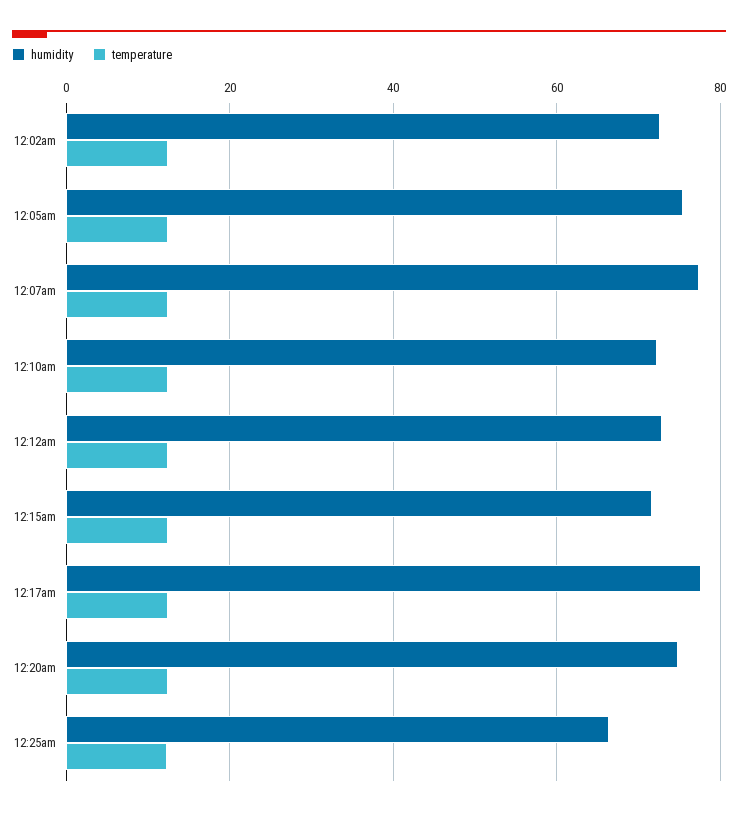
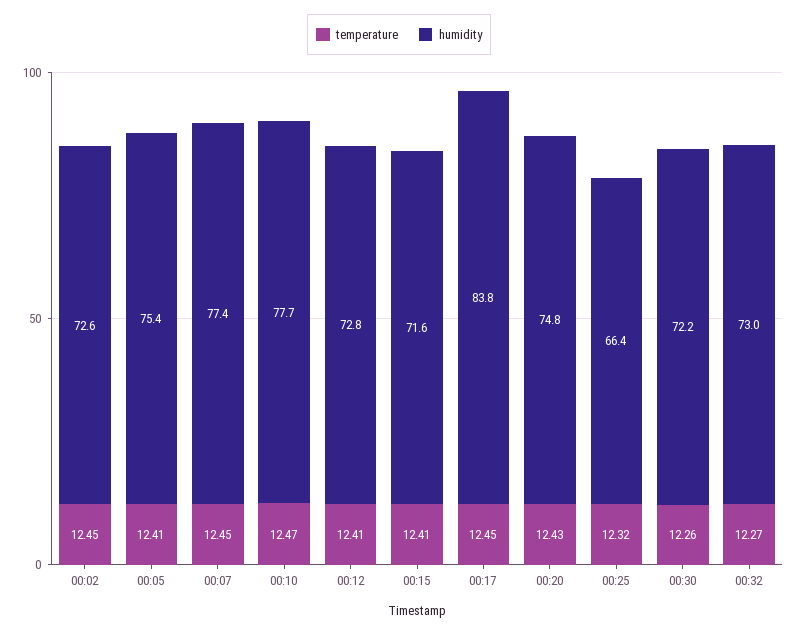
humidity, 12:10am: 72 -> 77.7
humidity, 12:17am: 78 -> 83.8
temperature, 00:30: none -> 12.26
humidity, 00:30: none -> 72.2
temperature, 00:32: none -> 12.27
humidity, 00:32: none -> 73

